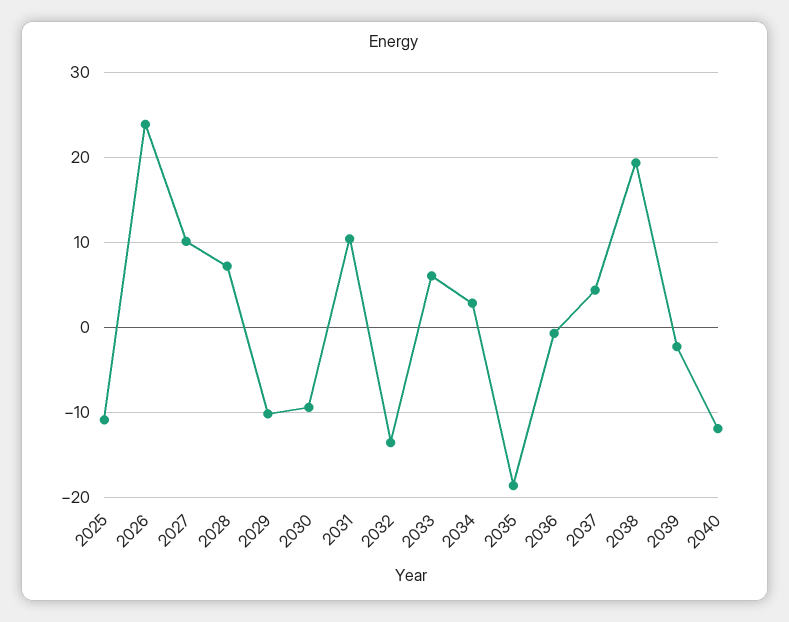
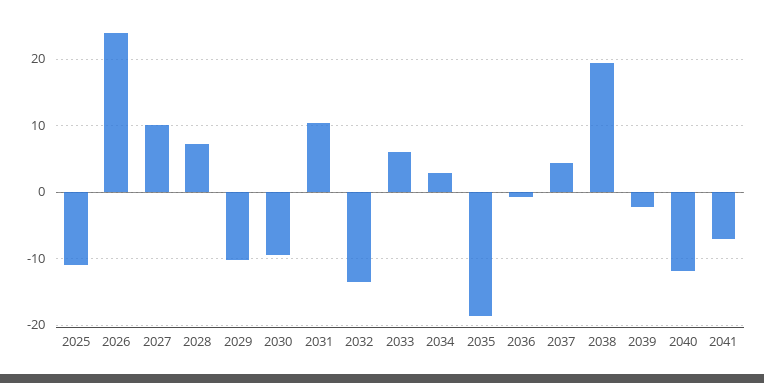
2041: none -> -7

